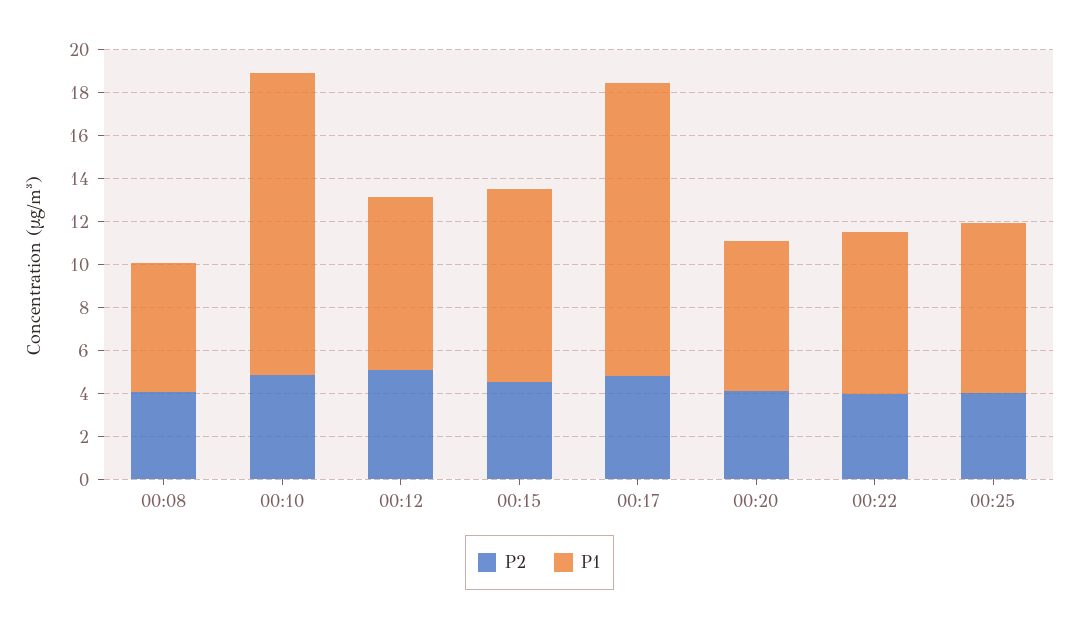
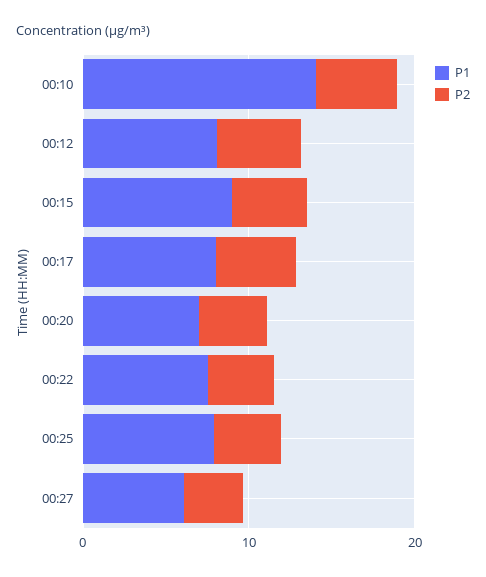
P2, 00:08: 4 -> none
P1, 00:08: 6 -> none
P1, 00:17: 13.5 -> 8
P1, 00:27: none -> 6
P2, 00:27: none -> 4

